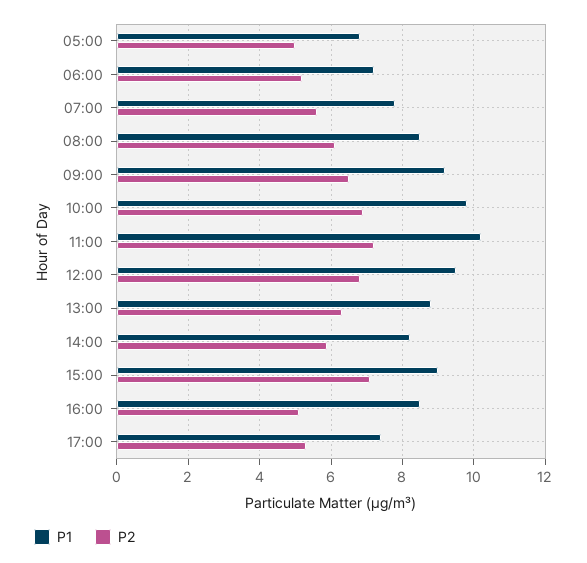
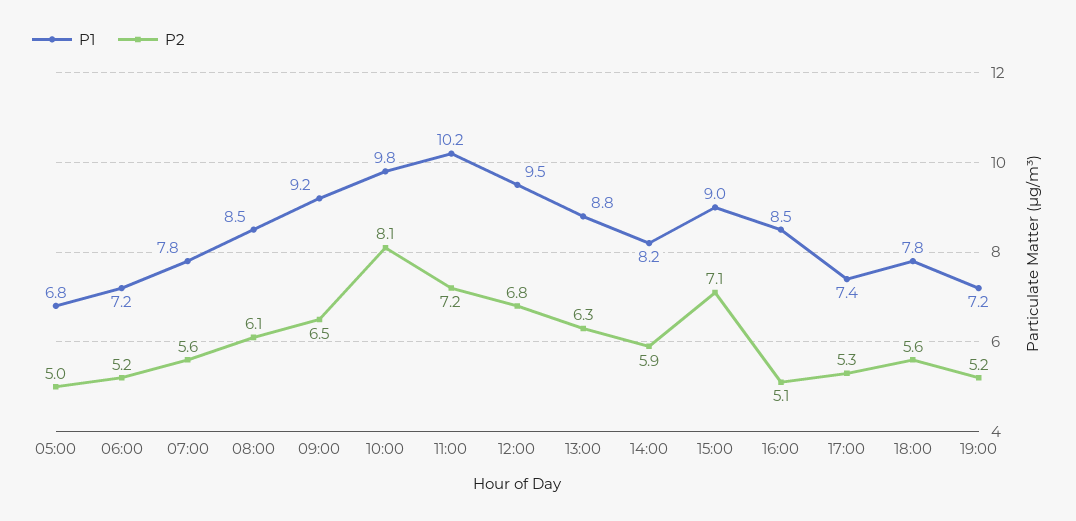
P2, 10:00: 7 -> 8.1
P1, 18:00: none -> 7.8
P2, 18:00: none -> 5.6
P1, 19:00: none -> 7.2
P2, 19:00: none -> 5.2

